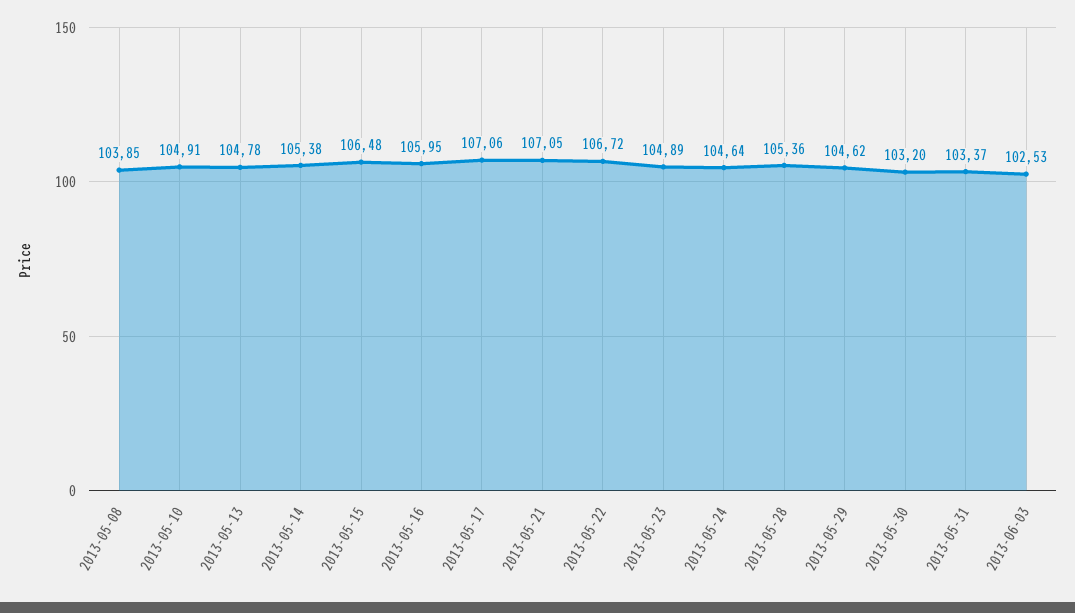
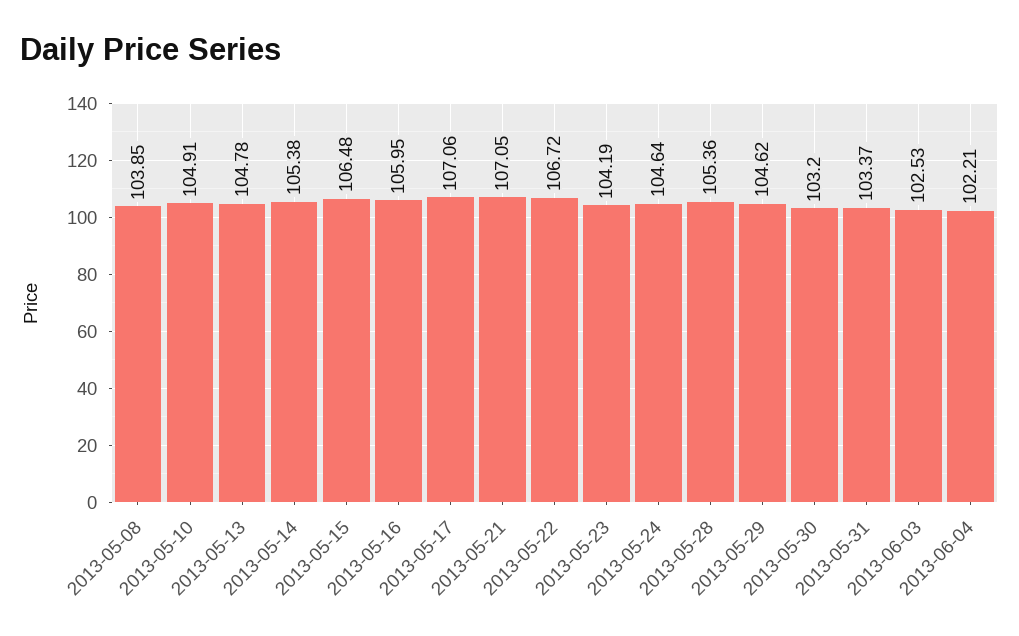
2013-05-23: 104.89 -> 104.19
2013-06-04: none -> 102.21

